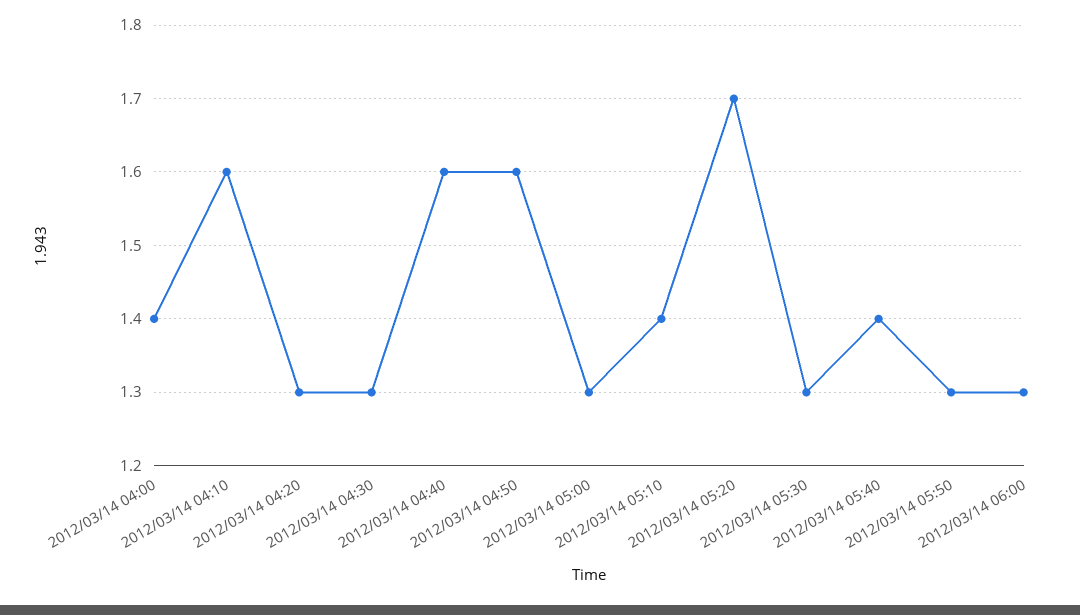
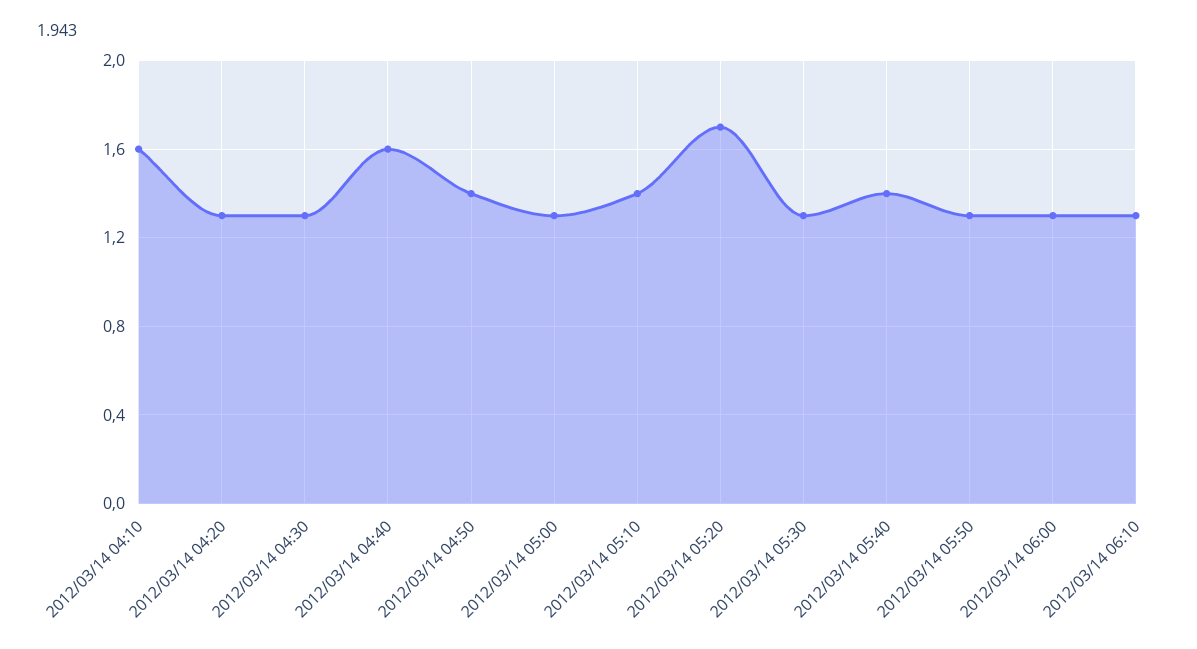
2012/03/14 04:00: 1.4 -> none
2012/03/14 04:50: 1.6 -> 1.4
2012/03/14 06:10: none -> 1.3

